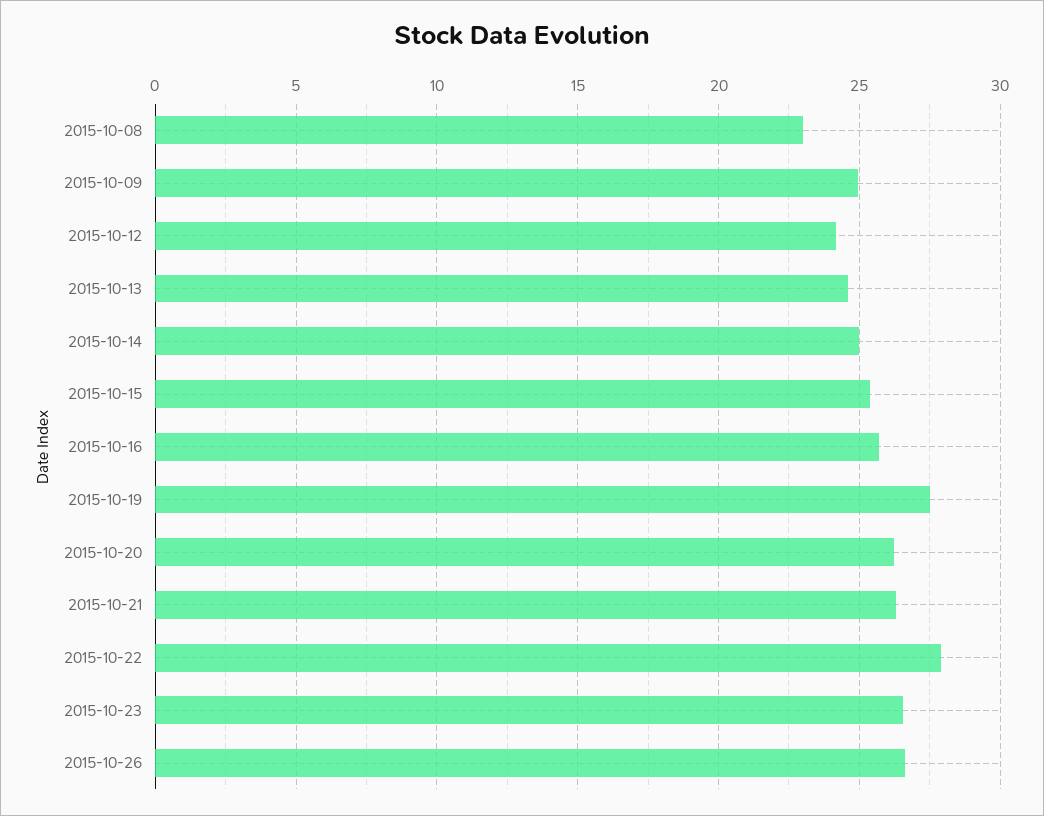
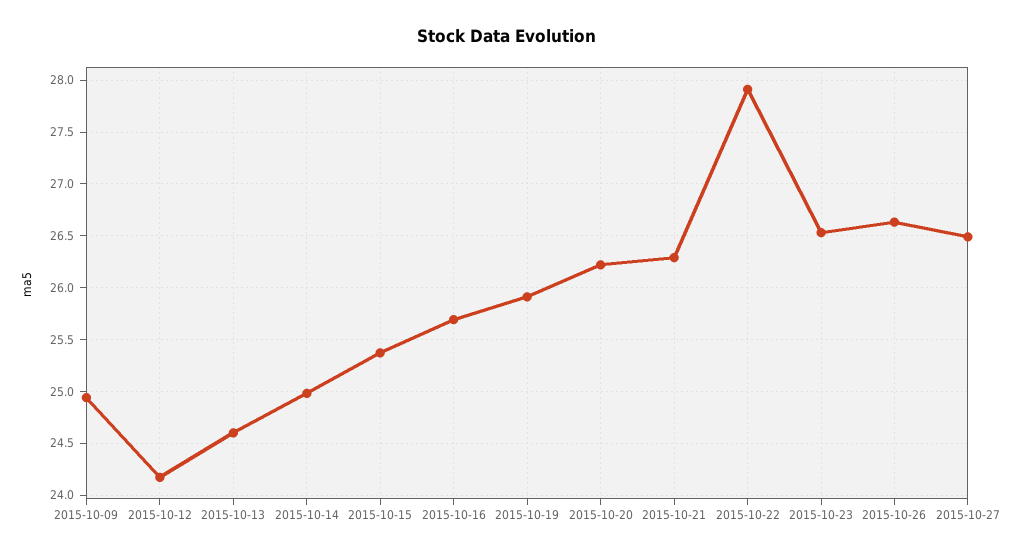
2015-10-08: 23 -> none
2015-10-19: 27.5 -> 25.9
2015-10-27: none -> 26.5

